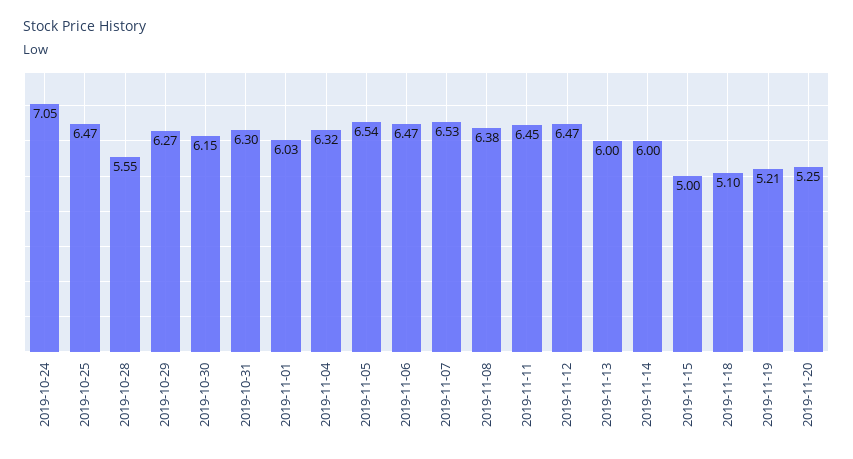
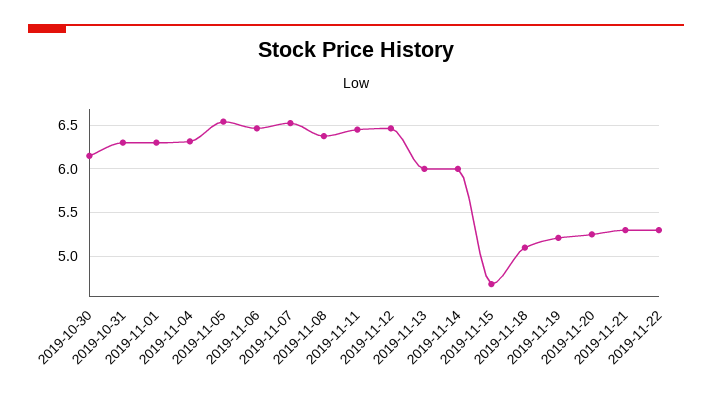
2019-10-24: 7.05 -> none
2019-10-25: 6.47 -> none
2019-10-28: 5.55 -> none
2019-10-29: 6.27 -> none
2019-11-01: 6.03 -> 6.3
2019-11-15: 5 -> 4.7
2019-11-21: none -> 5.3
2019-11-22: none -> 5.3

